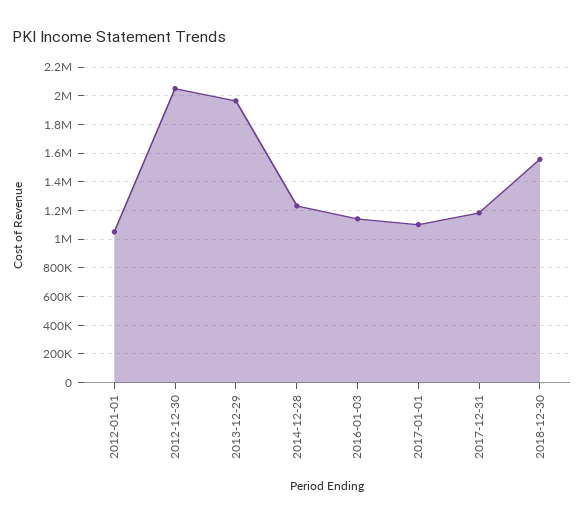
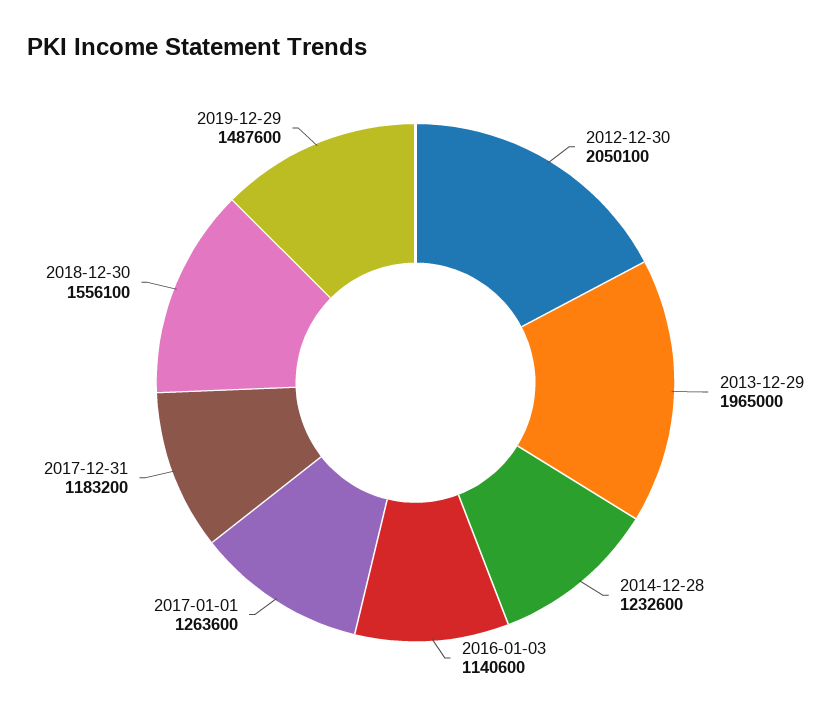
2012-01-01: 1050000 -> none
2017-01-01: 1100000 -> 1263600
2019-12-29: none -> 1487600

